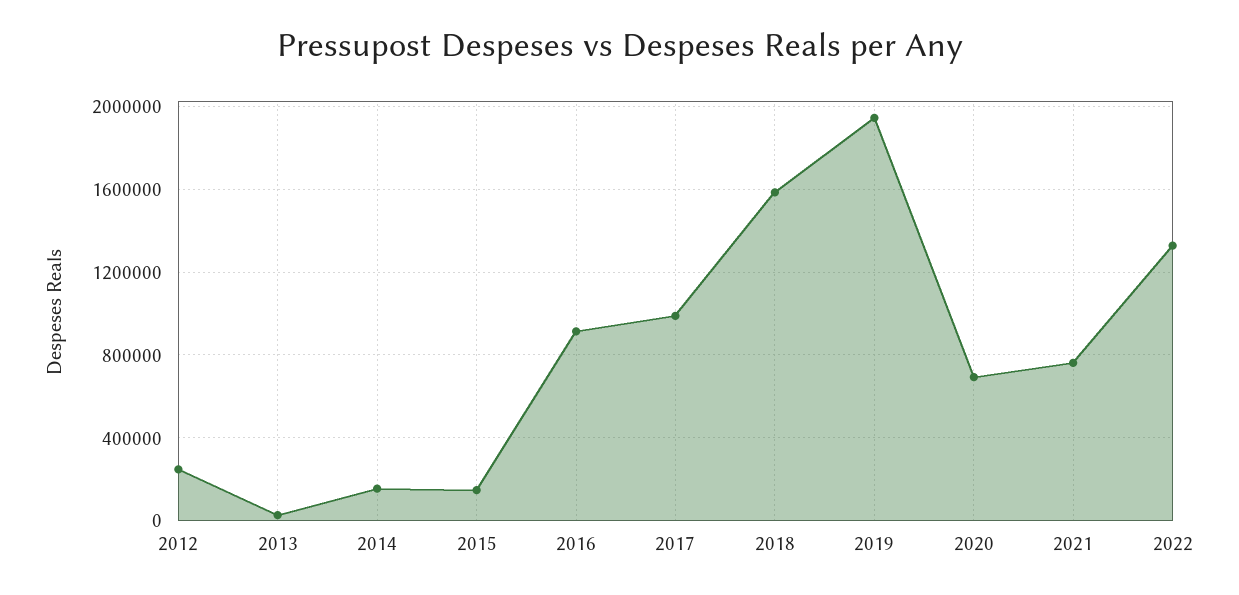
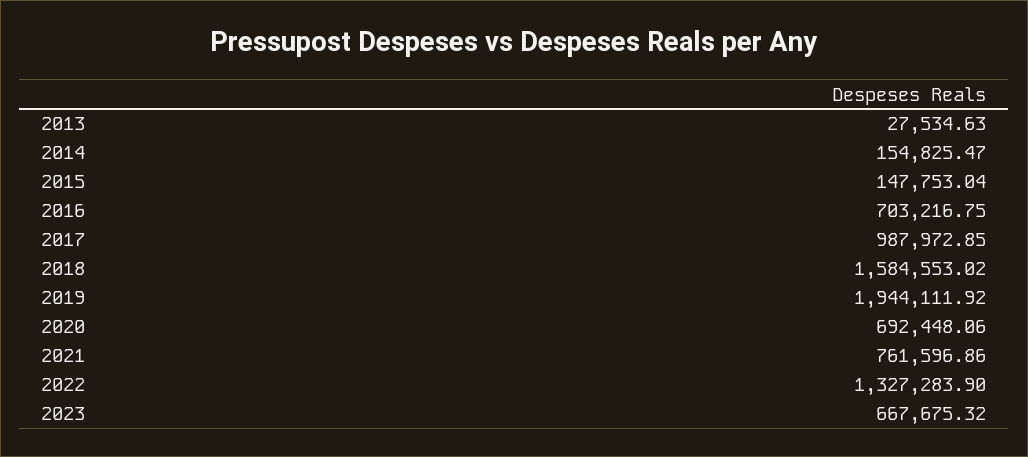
2012: 250000 -> none
2016: 900000 -> 703216.75
2023: none -> 667675.32

